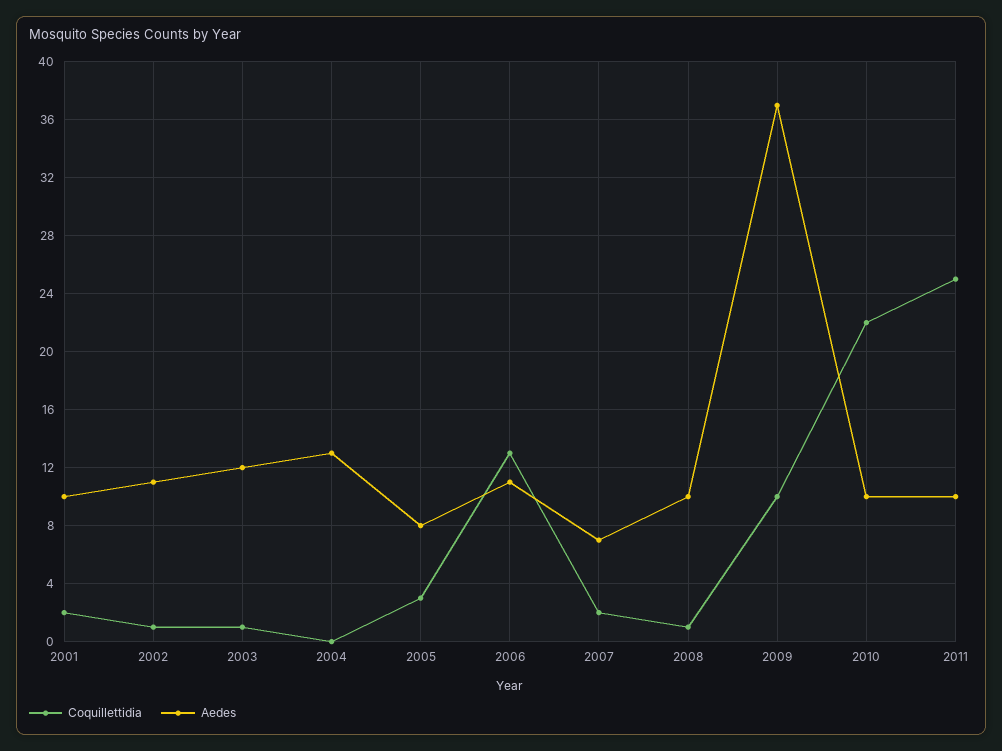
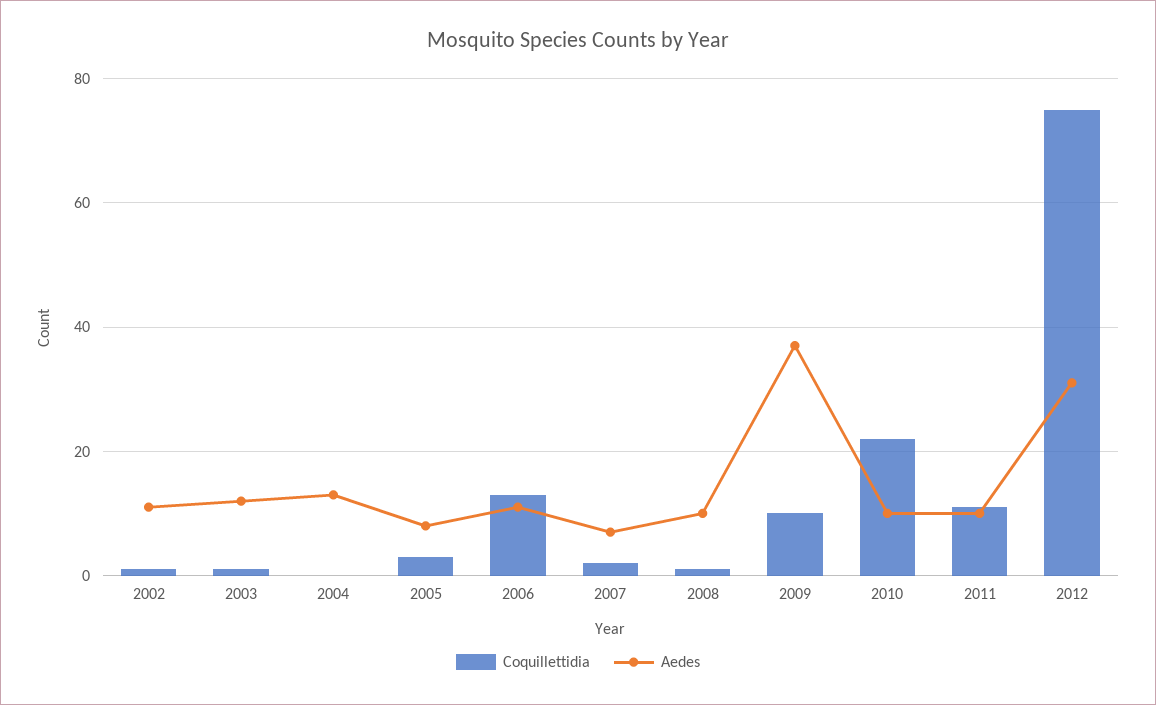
Coquillettidia, 2001: 2 -> none
Aedes, 2001: 10 -> none
Coquillettidia, 2011: 25 -> 10
Coquillettidia, 2012: none -> 75
Aedes, 2012: none -> 30

